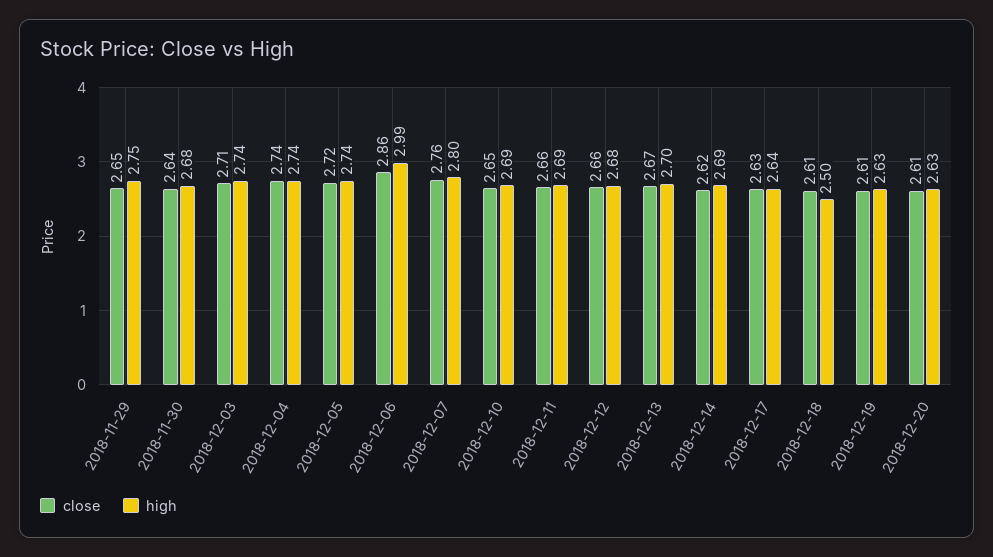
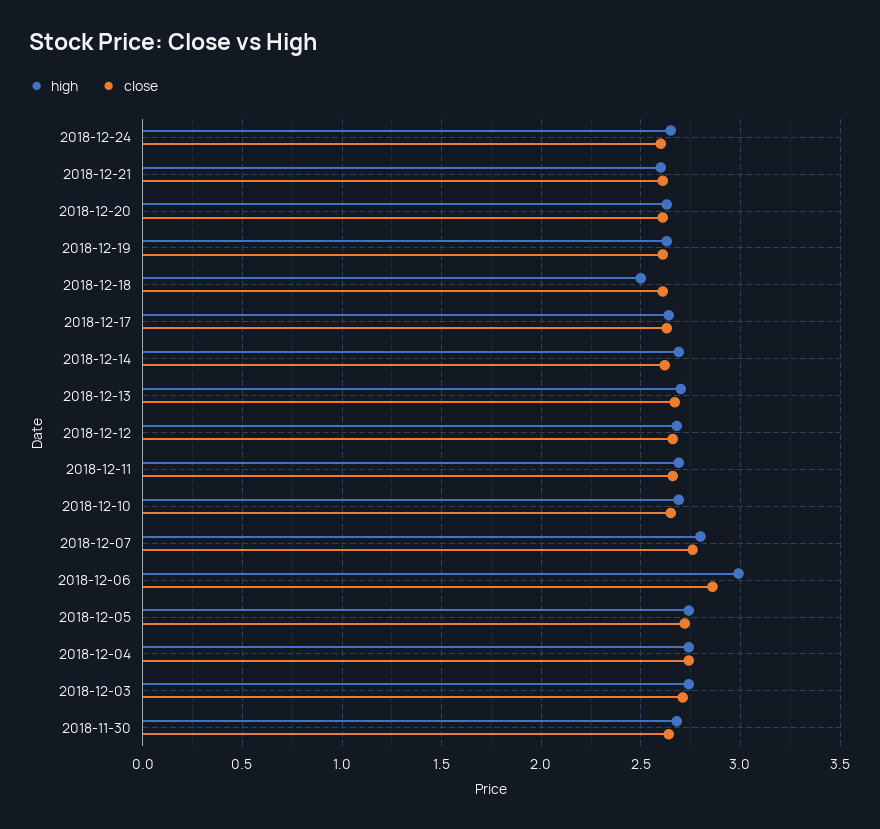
close, 2018-11-29: 2.65 -> none
high, 2018-11-29: 2.75 -> none
high, 2018-12-24: none -> 2.65
close, 2018-12-24: none -> 2.6
high, 2018-12-21: none -> 2.6
close, 2018-12-21: none -> 2.6

